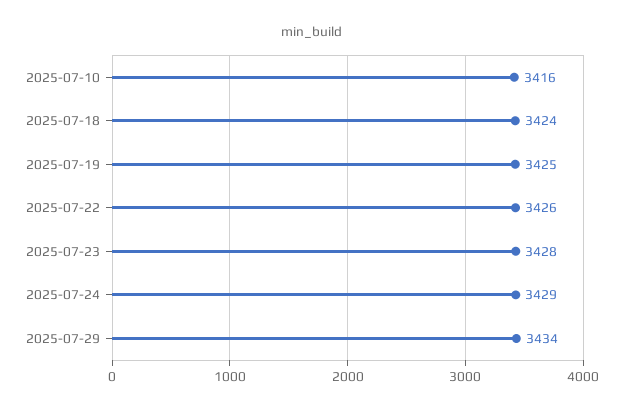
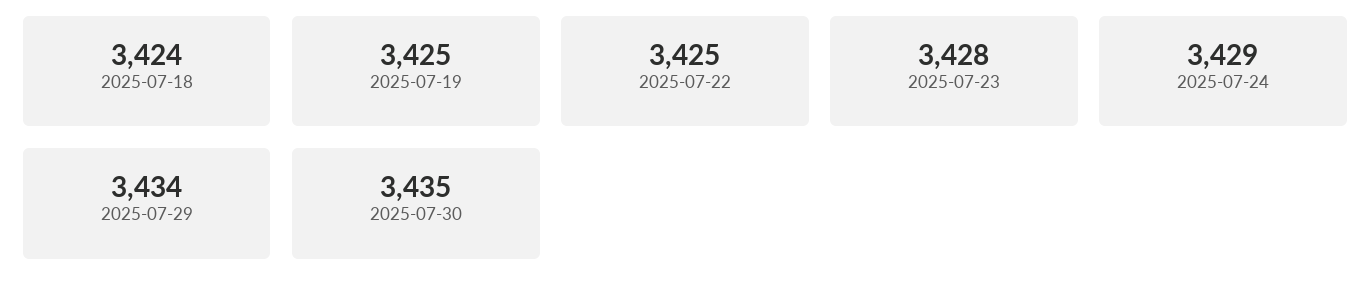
2025-07-10: 3416 -> none
2025-07-22: 3426 -> 3425
2025-07-30: none -> 3435

